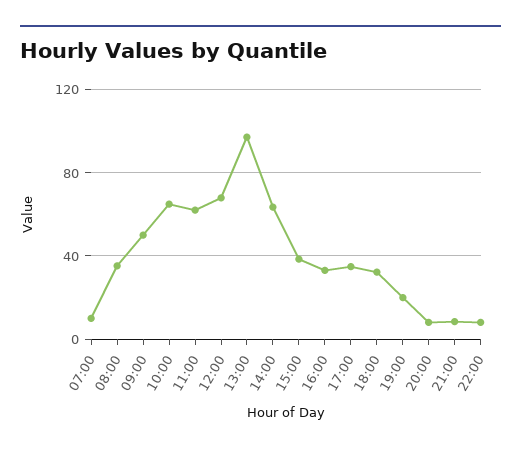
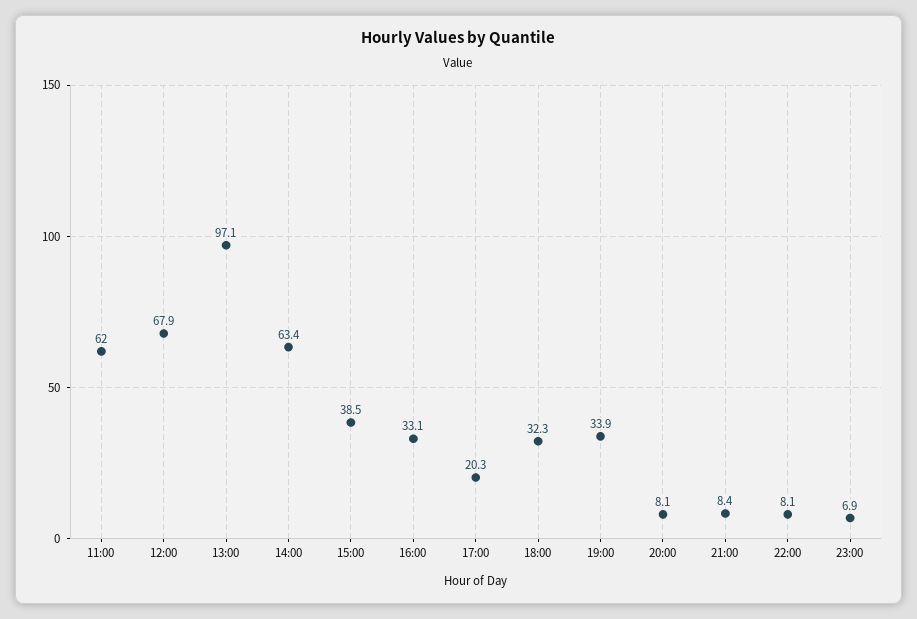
07:00: 10 -> none
08:00: 35 -> none
09:00: 50 -> none
10:00: 65 -> none
17:00: 35 -> 20.3
19:00: 20 -> 33.9
23:00: none -> 6.9

